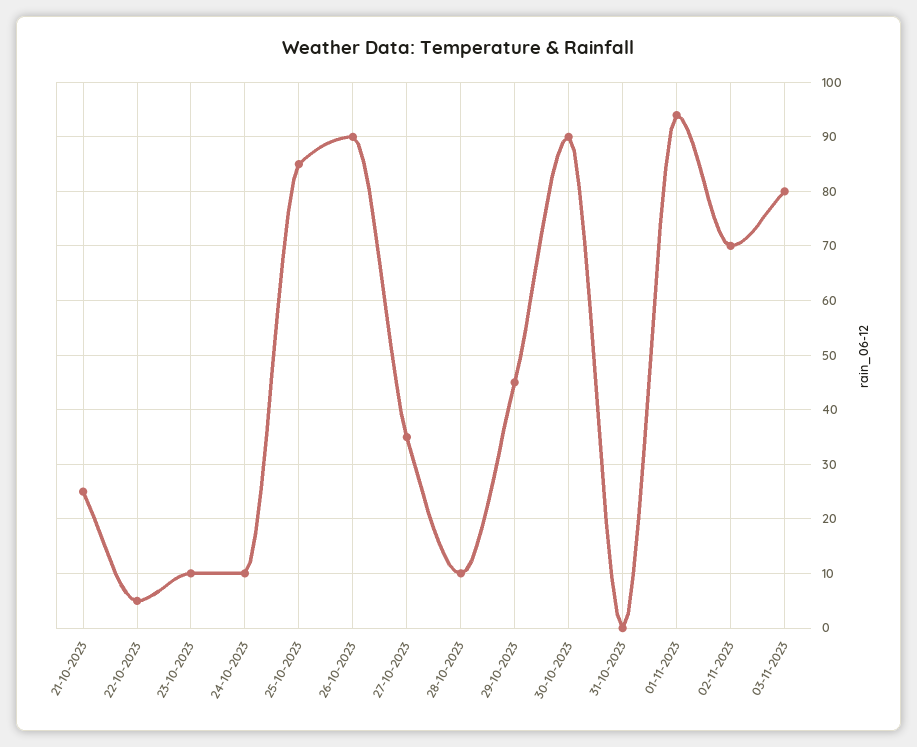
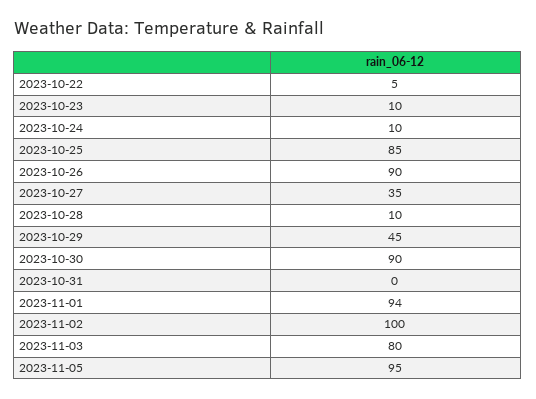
21-10-2023: 25 -> none
02-11-2023: 70 -> 100
2023-11-05: none -> 95

